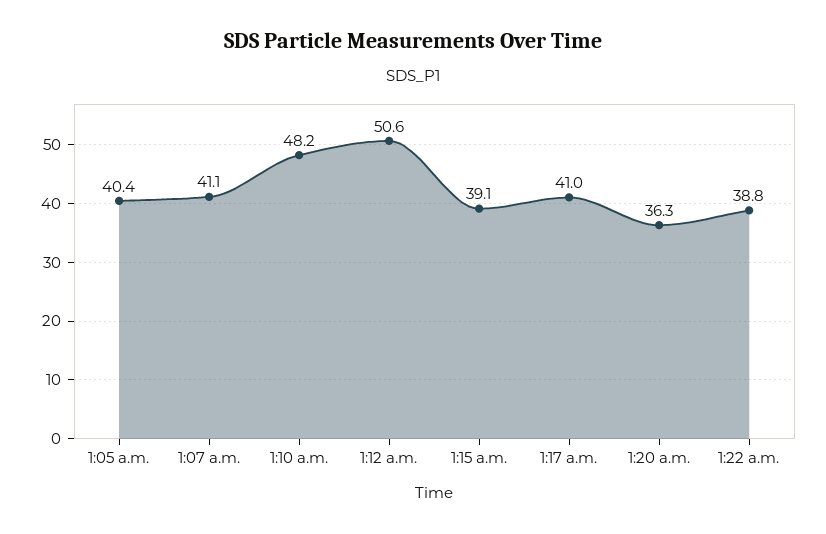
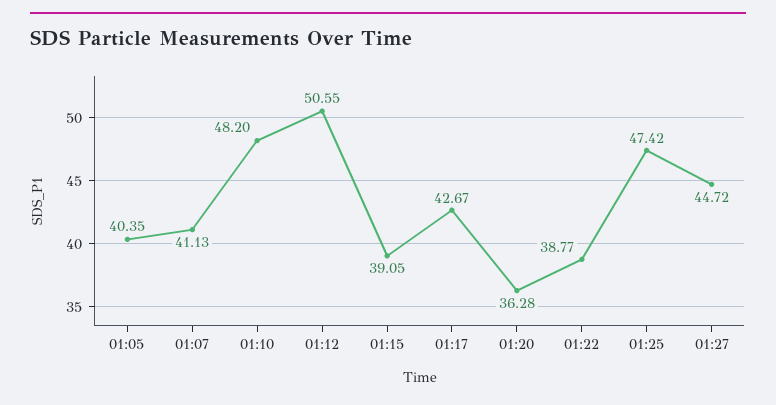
1:17 a.m.: 41 -> 42.67
01:25: none -> 47.42
01:27: none -> 44.72

